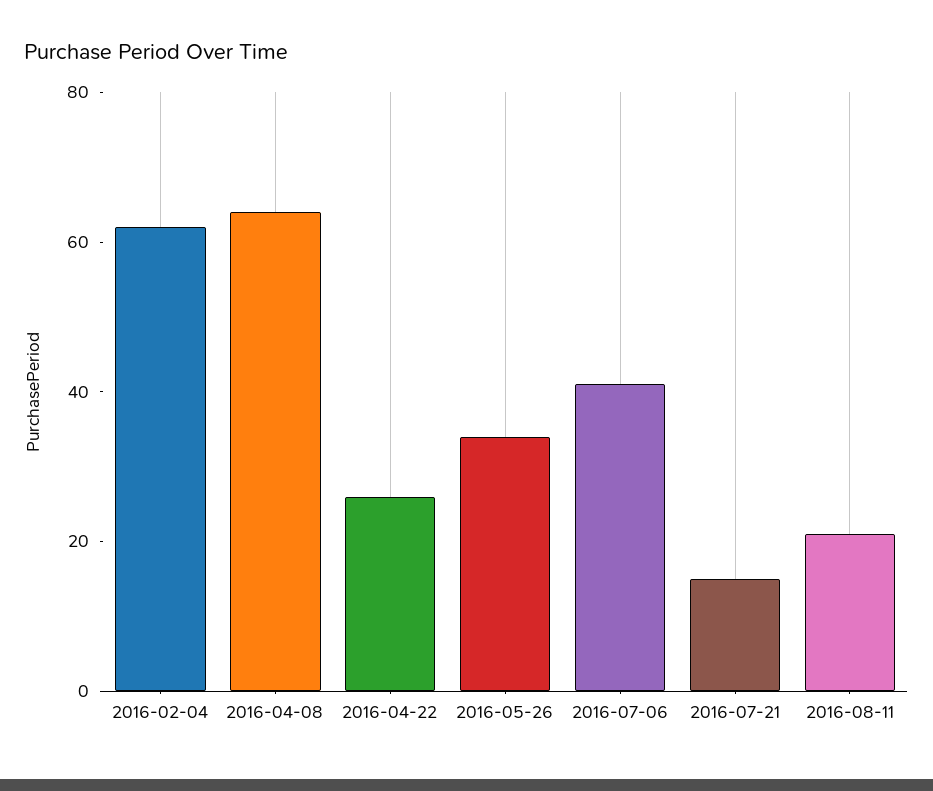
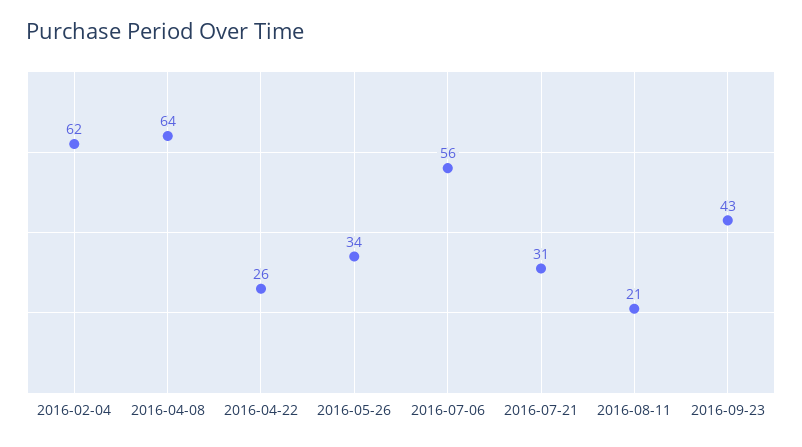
2016-07-06: 40 -> 56
2016-07-21: 15 -> 31
2016-09-23: none -> 43

